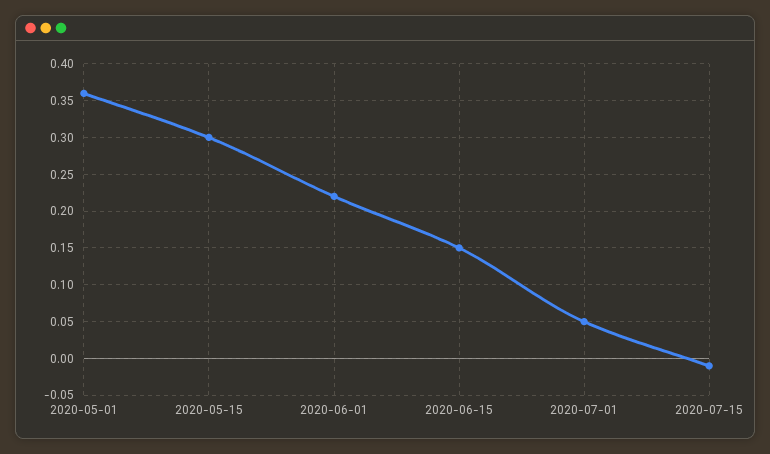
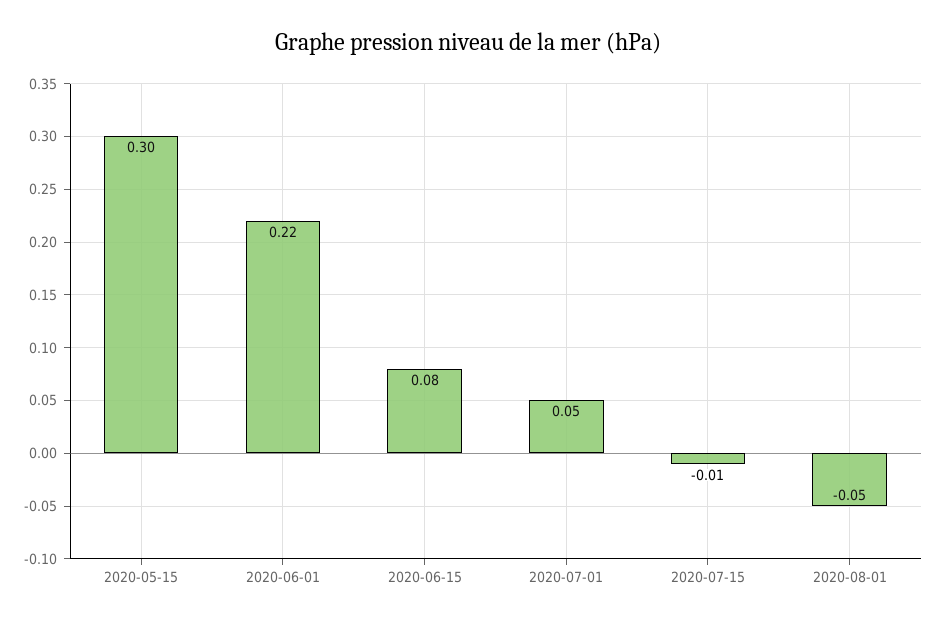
2020-05-01: 0.36 -> none
2020-06-15: 0.15 -> 0.08
2020-08-01: none -> -0.05

